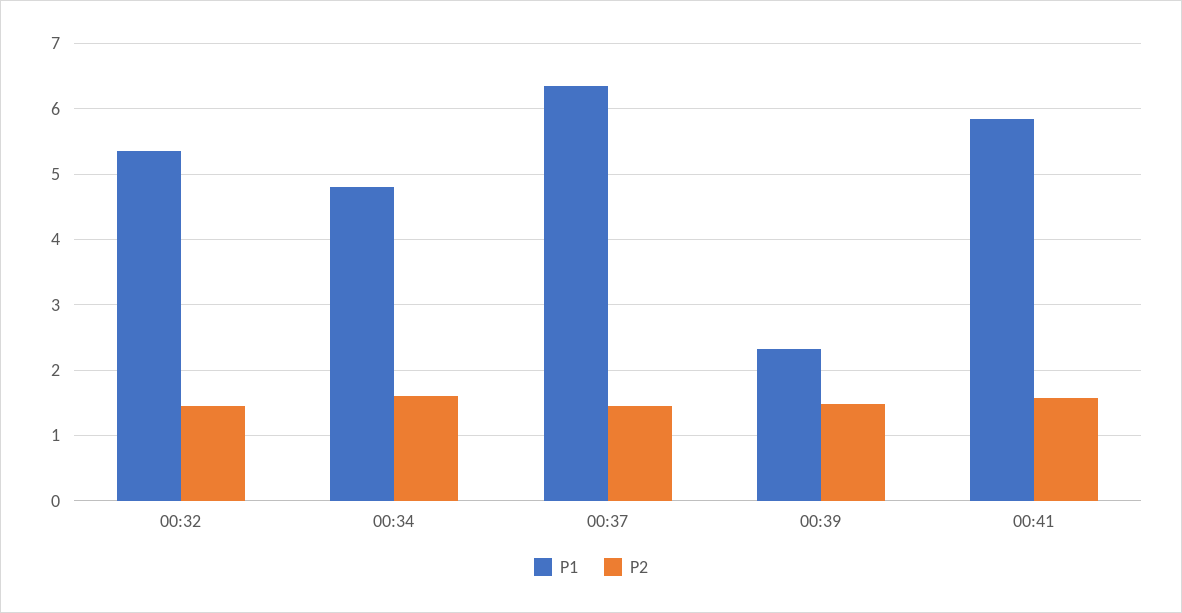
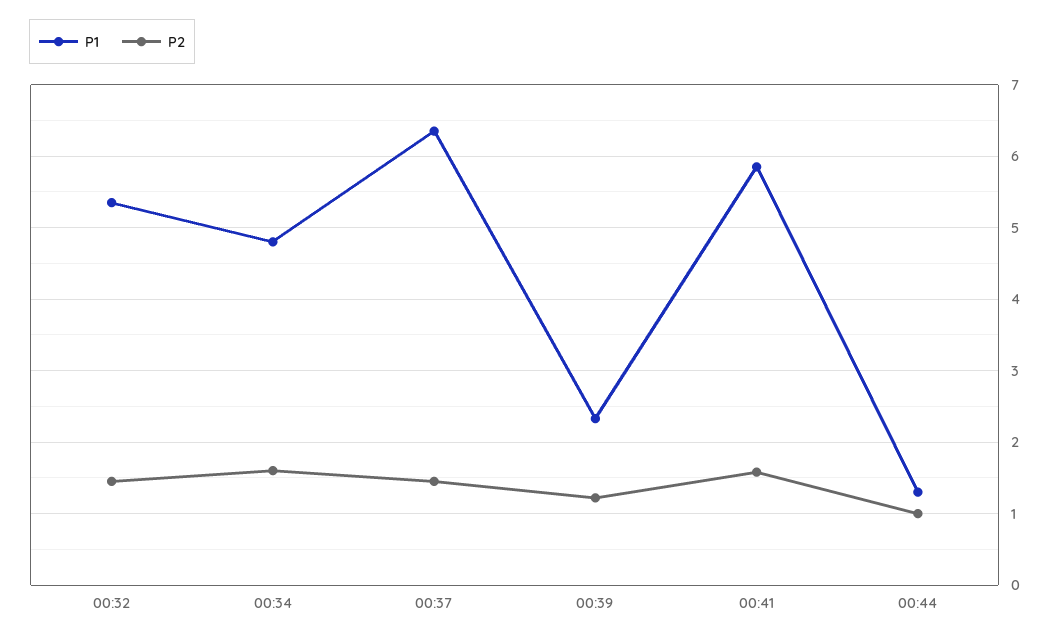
P2, 00:39: 1.5 -> 1.2
P1, 00:44: none -> 1.3
P2, 00:44: none -> 1

